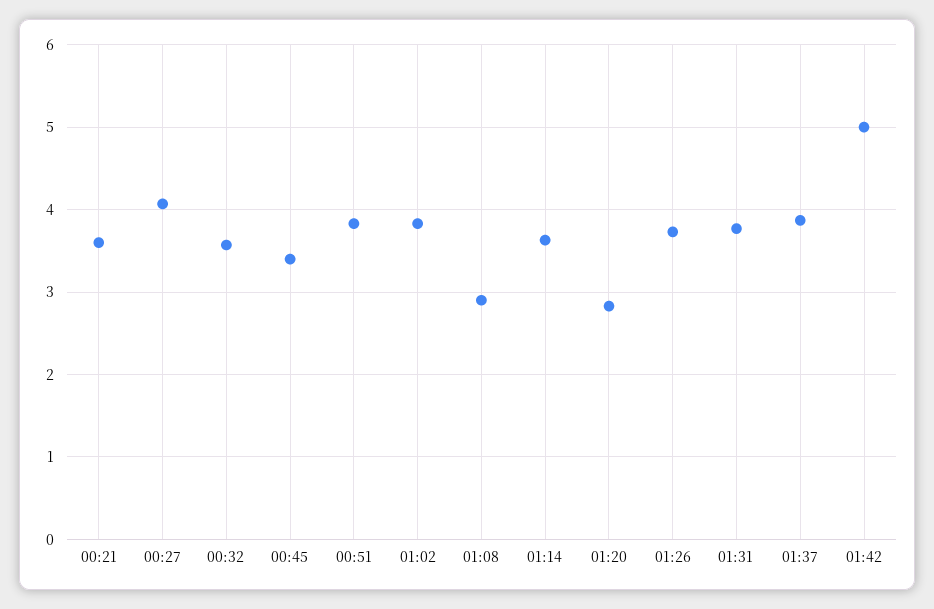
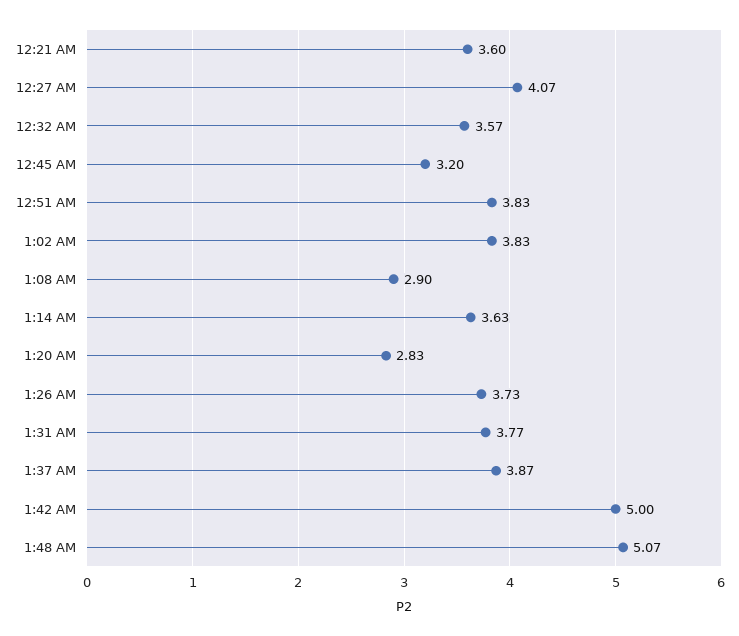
00:45: 3.4 -> 3.2
1:48 AM: none -> 5.07

